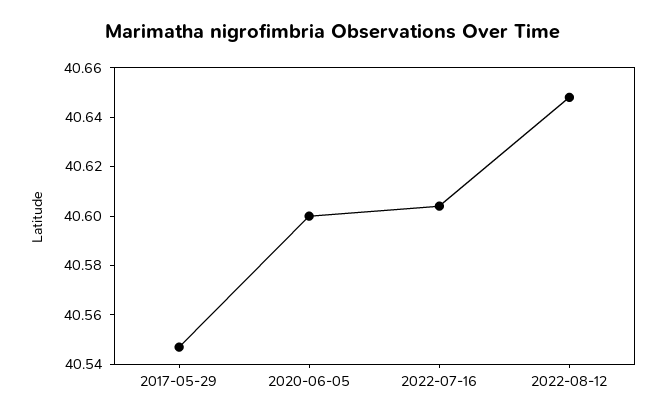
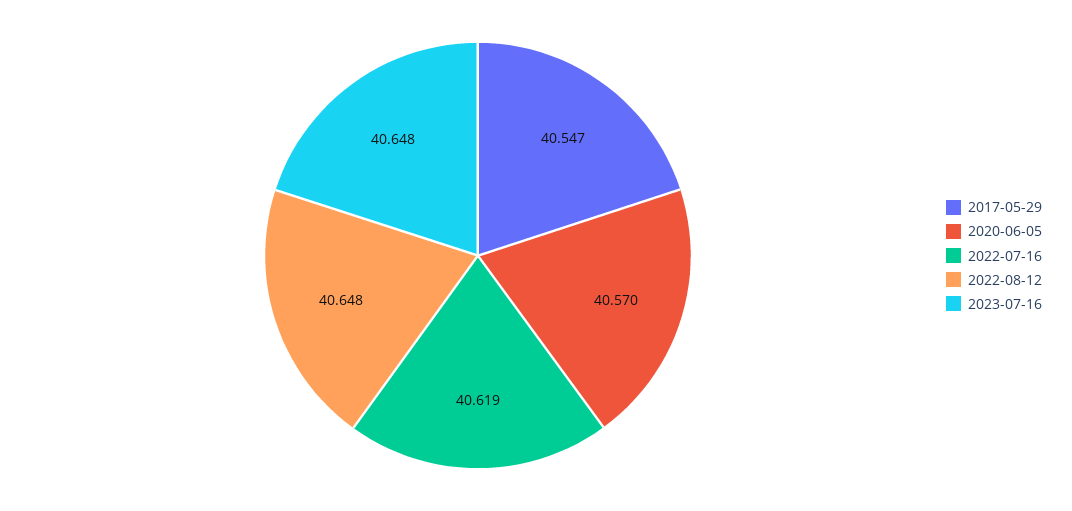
2020-06-05: 40.6 -> 40.57
2022-07-16: 40.605 -> 40.619
2023-07-16: none -> 40.648

